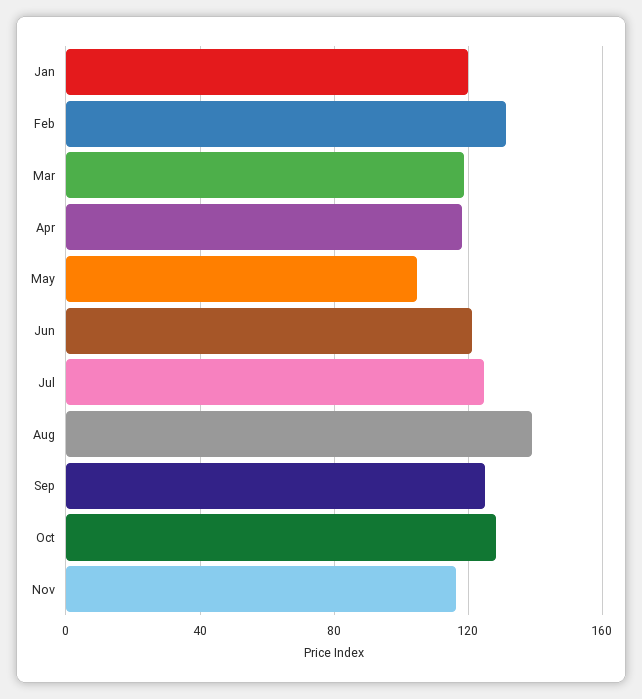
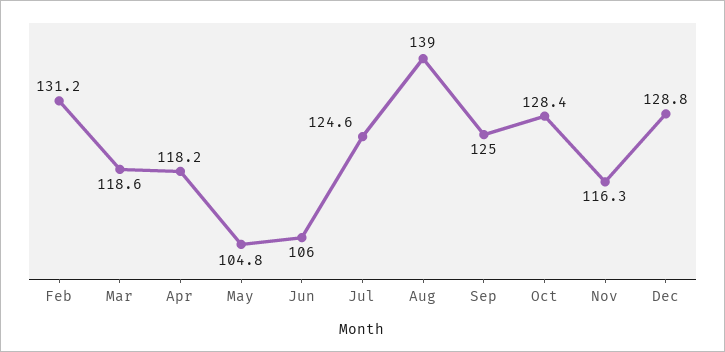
Jan: 120 -> none
Jun: 120 -> 106
Dec: none -> 128.8

